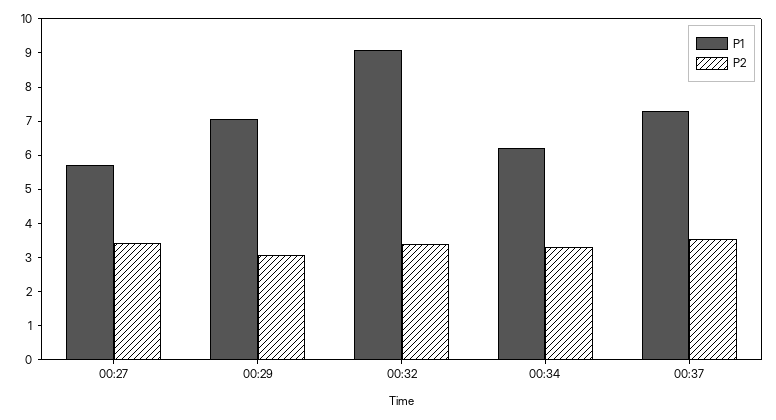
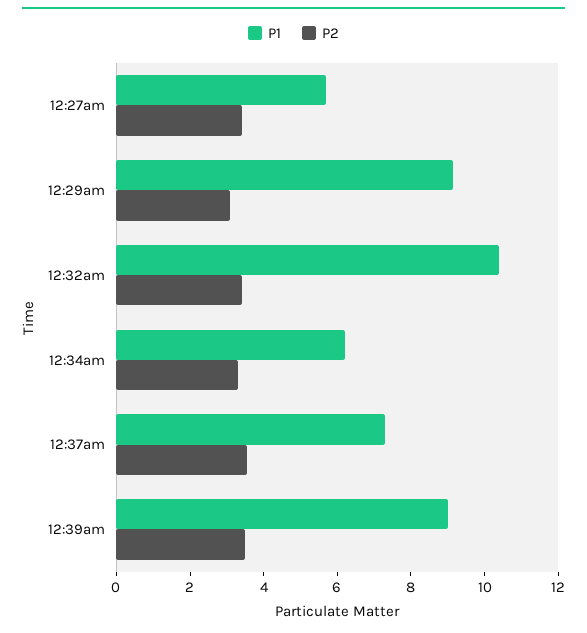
P1, 00:29: 7 -> 9
P1, 00:32: 9 -> 10.5
P1, 12:39am: none -> 9
P2, 12:39am: none -> 3.5

